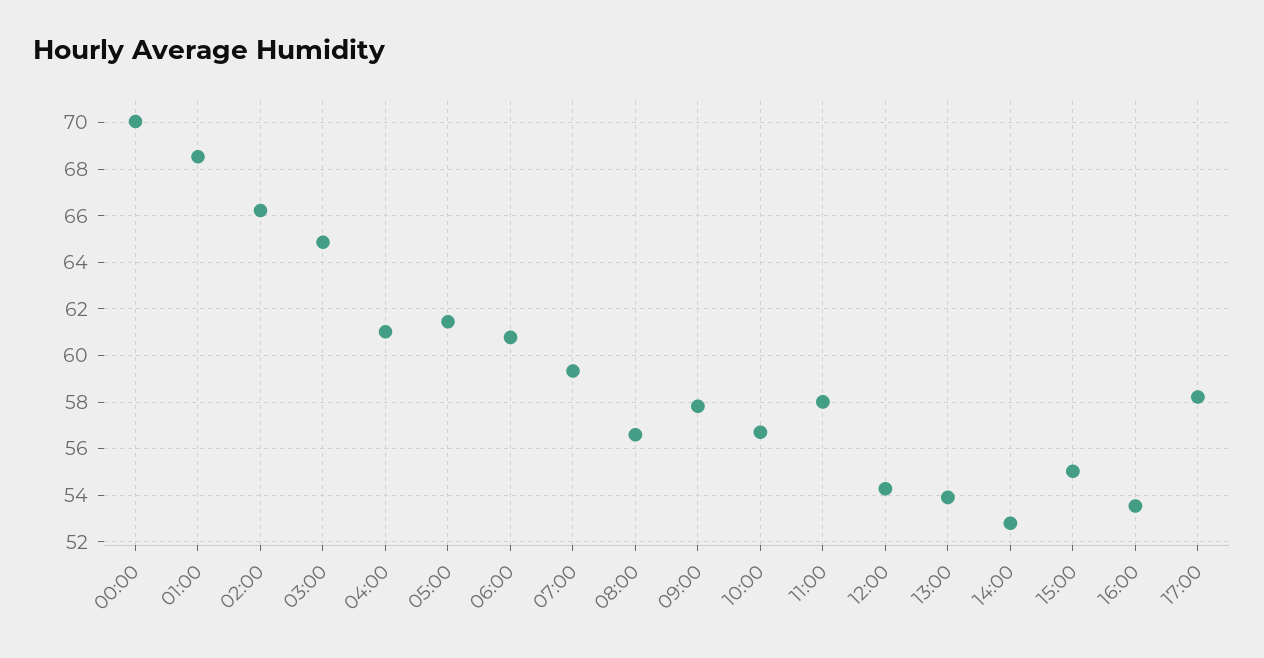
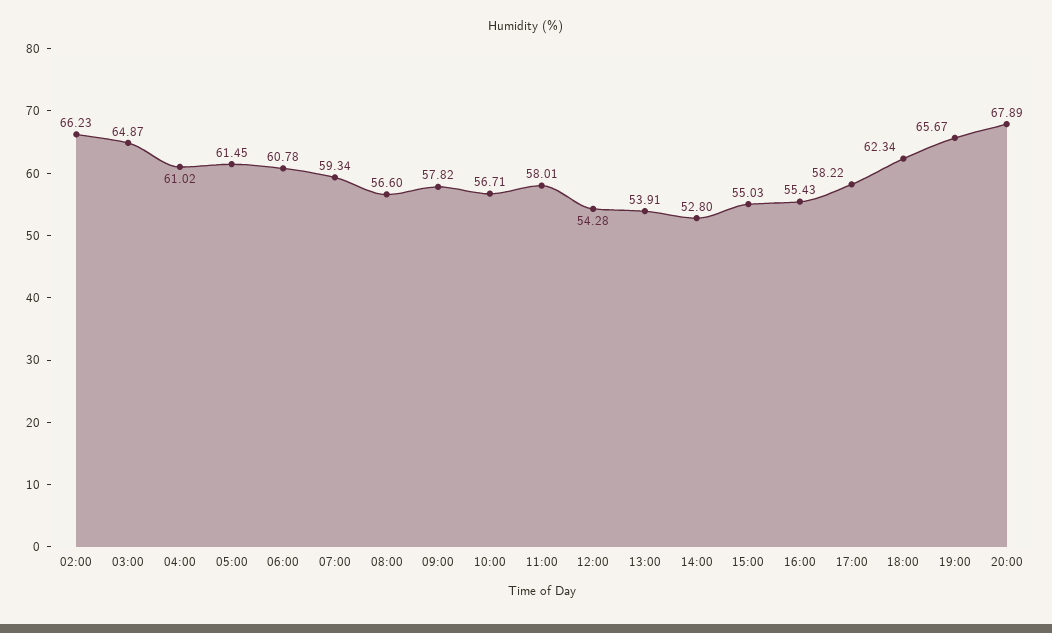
00:00: 70 -> none
01:00: 68.5 -> none
16:00: 53.5 -> 55.43
18:00: none -> 62.34
19:00: none -> 65.67
20:00: none -> 67.89

